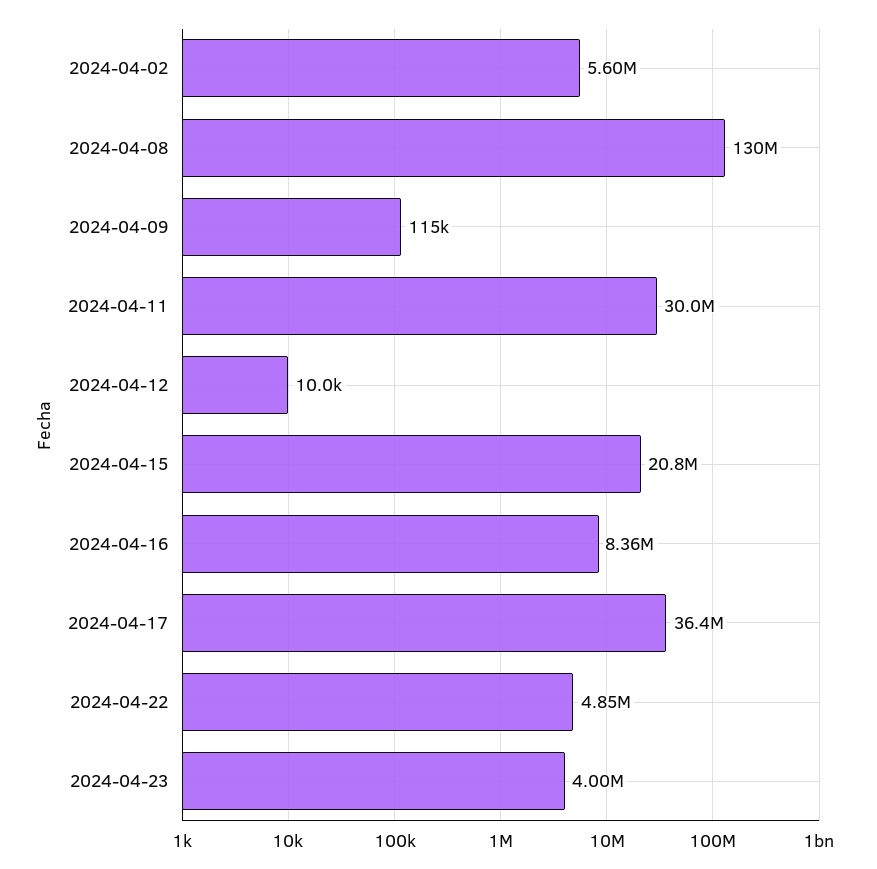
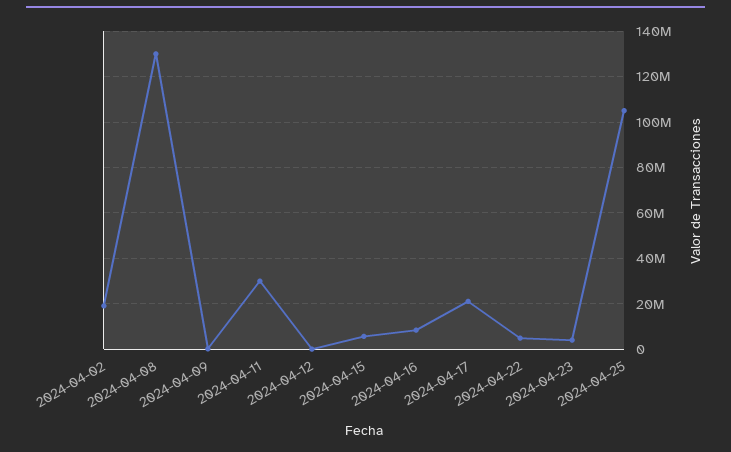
2024-04-02: 5600000 -> 20000000
2024-04-15: 20800000 -> 5000000
2024-04-17: 36400000 -> 20000000
2024-04-25: none -> 105000000

